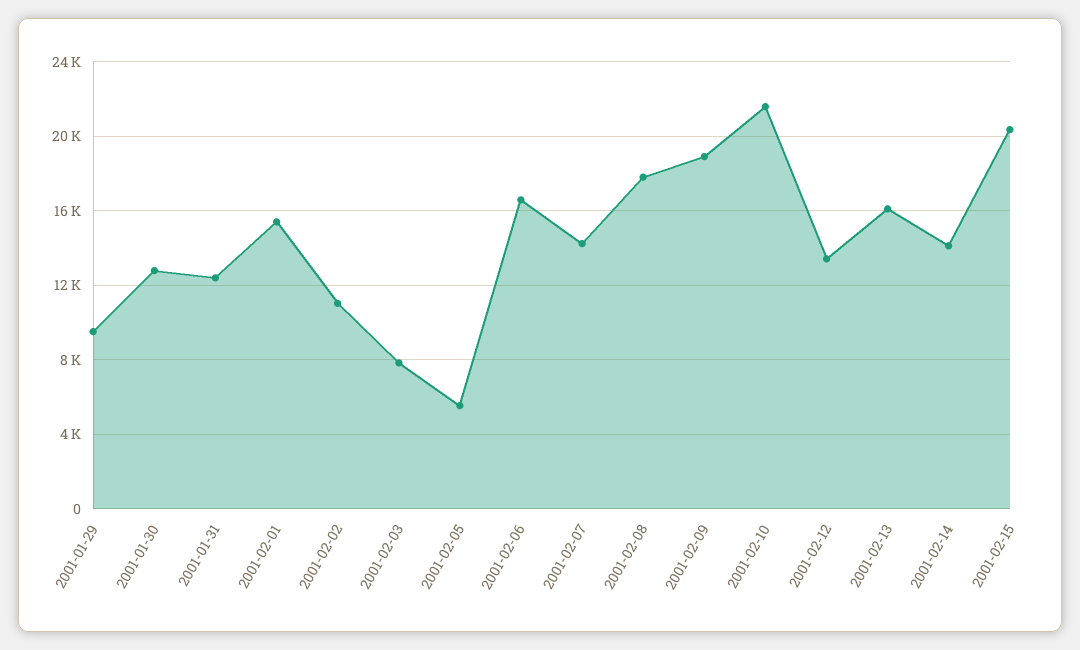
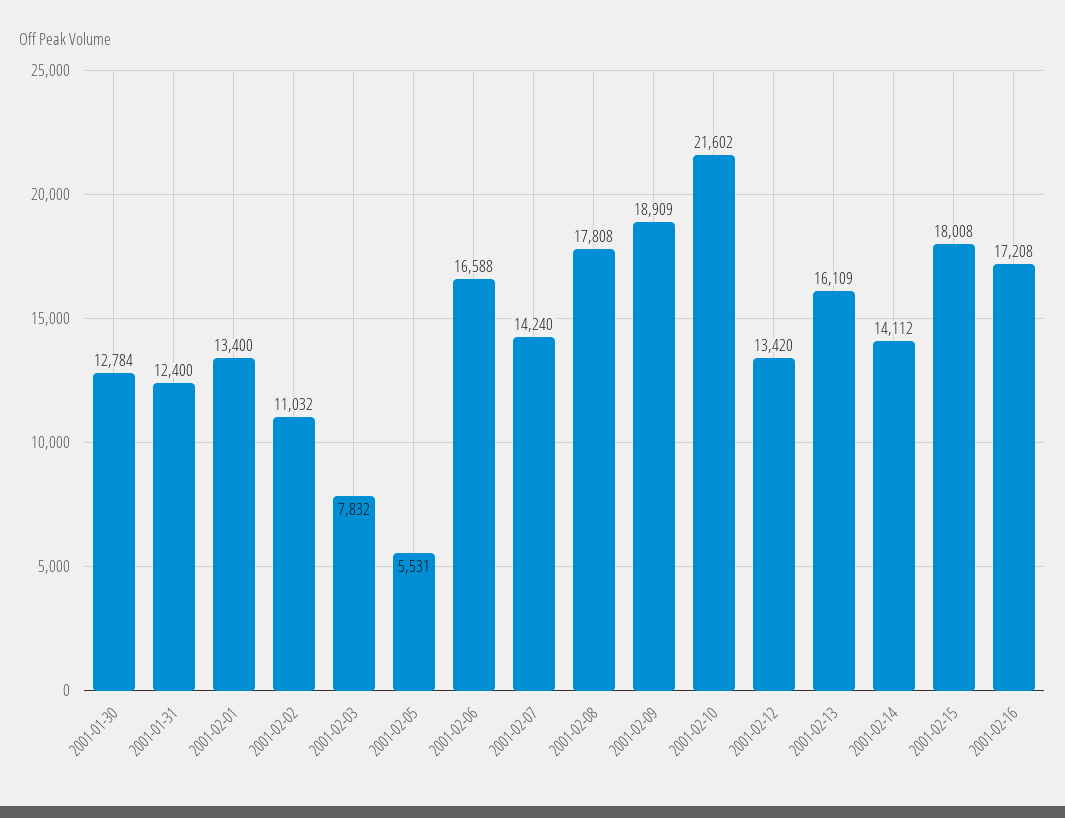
2001-01-29: 9500 -> none
2001-02-01: 15500 -> 13400
2001-02-15: 20500 -> 18008
2001-02-16: none -> 17208

